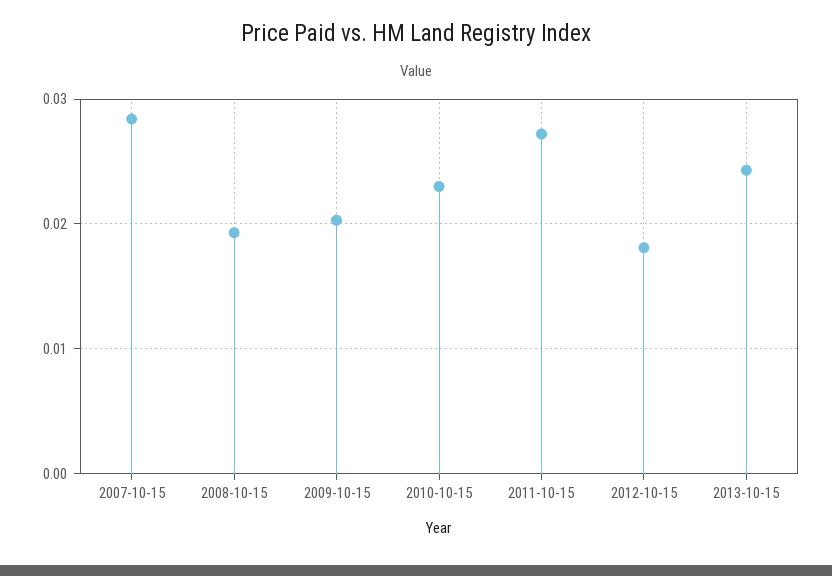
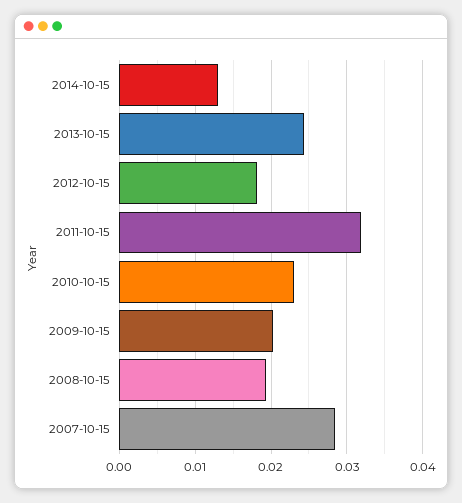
2011-10-15: 0.027 -> 0.032
2014-10-15: none -> 0.013

